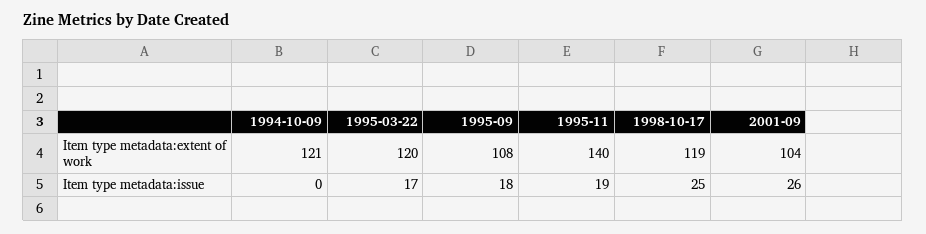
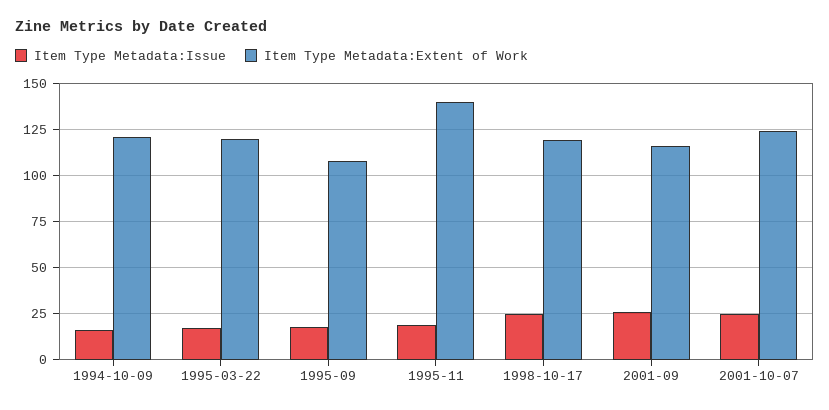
Item type metadata:extent of work, 2001-09: 104 -> 115
Item type metadata:issue, 1994-10-09: 0 -> 15
Item type metadata:issue, 2001-10-07: none -> 25
Item type metadata:extent of work, 2001-10-07: none -> 125

